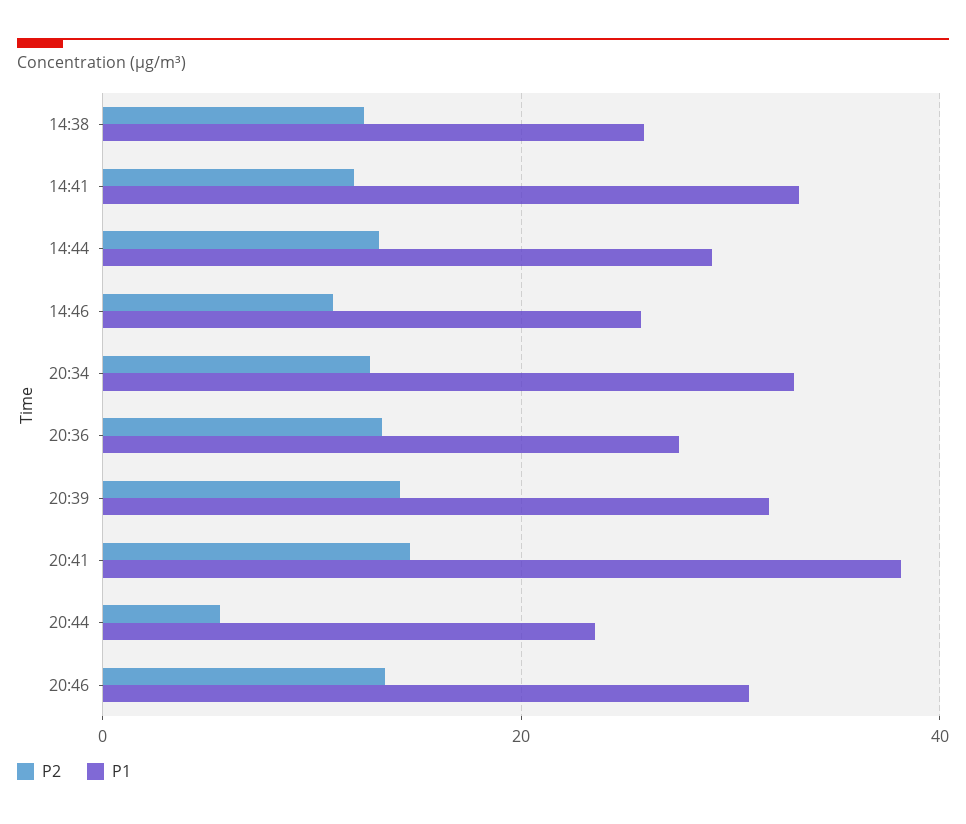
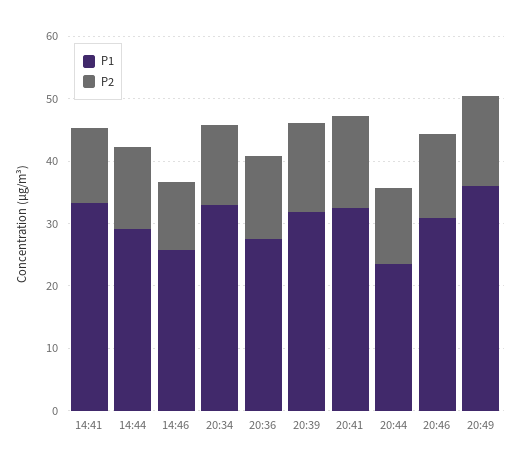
P2, 14:38: 12 -> none
P1, 14:38: 26 -> none
P1, 20:41: 38 -> 32
P2, 20:44: 6 -> 12
P1, 20:49: none -> 36
P2, 20:49: none -> 14

